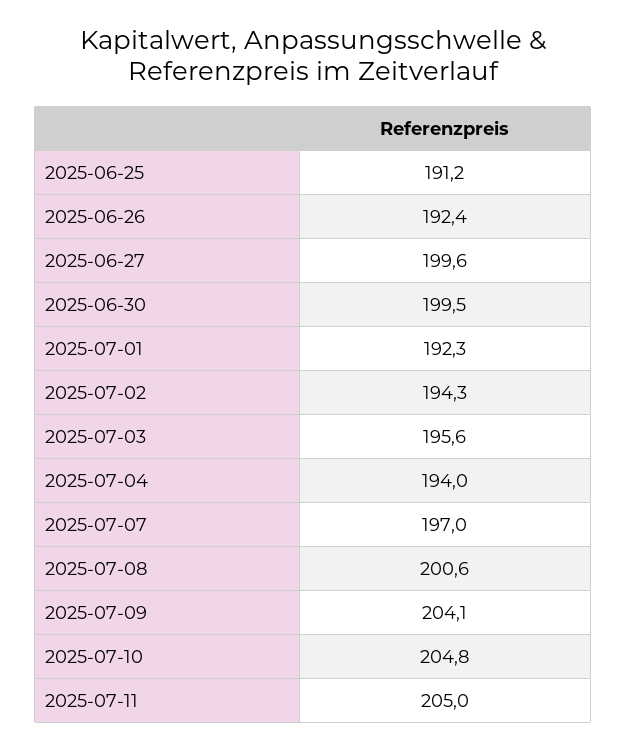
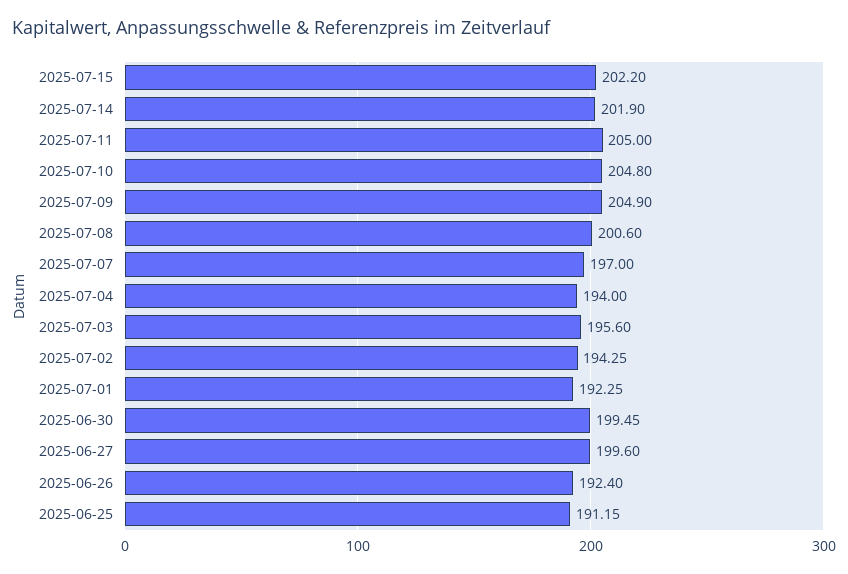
2025-07-09: 204.1 -> 204.9
2025-07-15: none -> 202.2
2025-07-14: none -> 201.9

